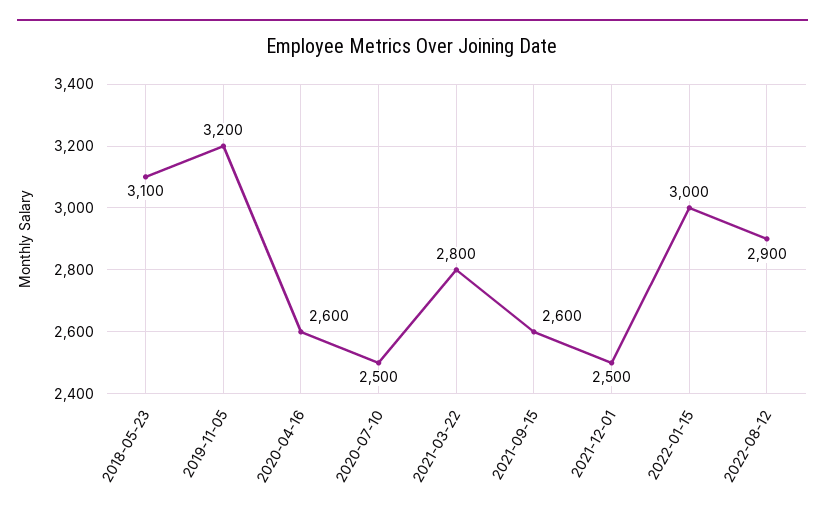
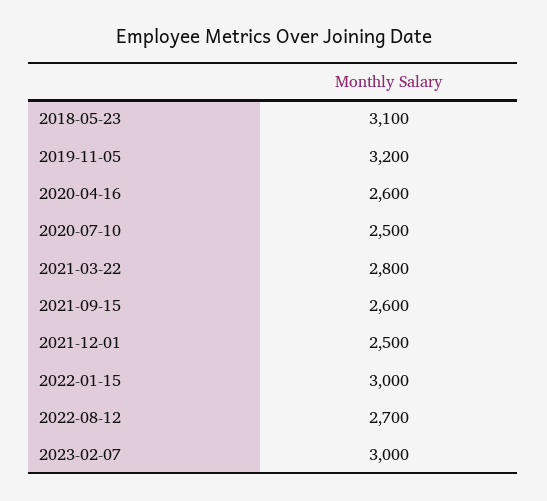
2022-08-12: 2900 -> 2700
2023-02-07: none -> 3000

